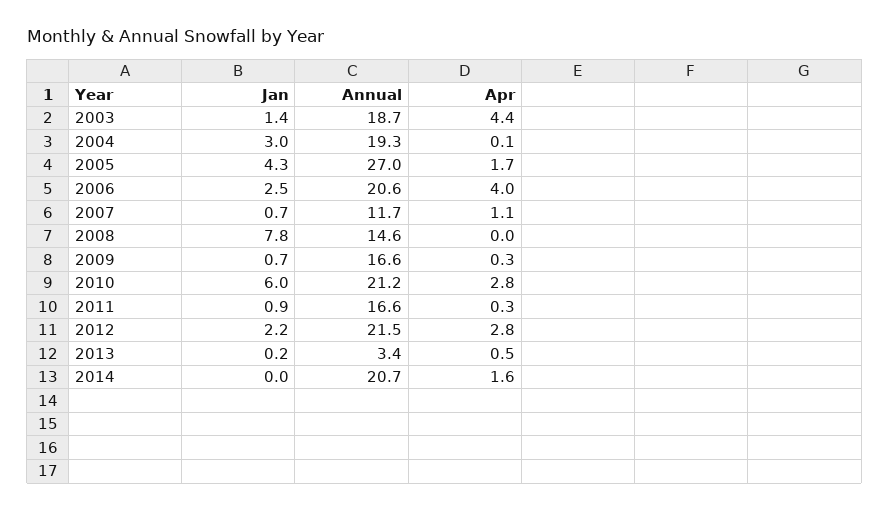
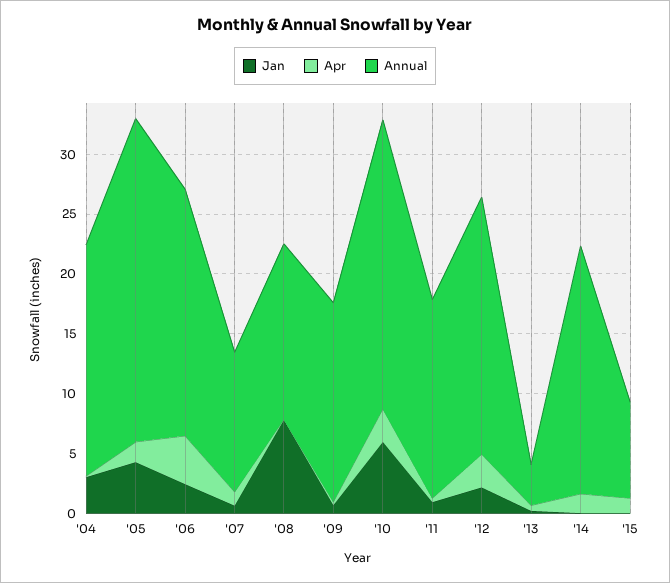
Jan, 2003: 1.4 -> none
Annual, 2003: 18.7 -> none
Apr, 2003: 4.4 -> none
Annual, 2010: 21.2 -> 24
Jan, '15: none -> 0
Apr, '15: none -> 1
Annual, '15: none -> 8

